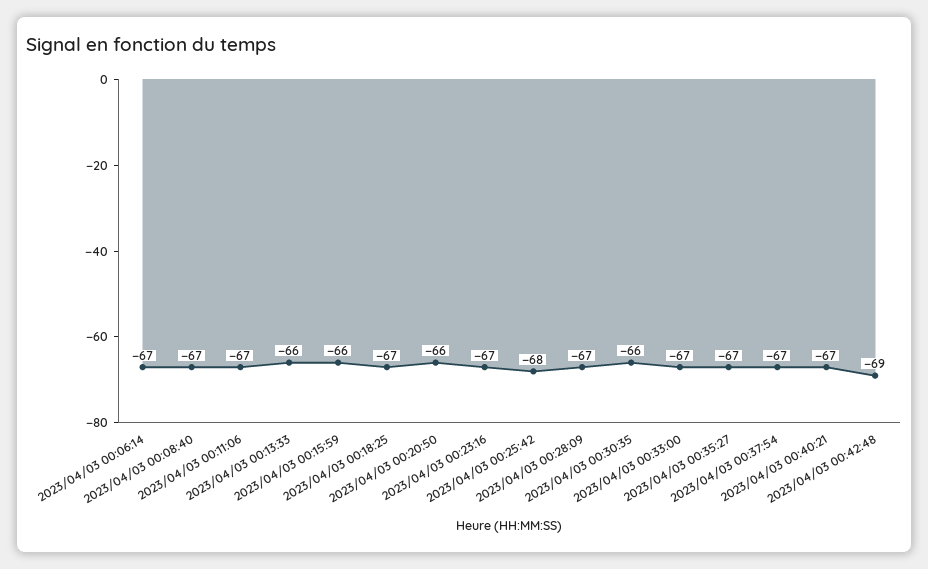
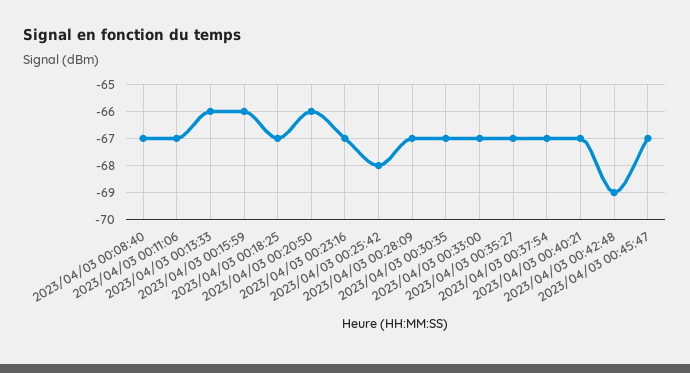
2023/04/03 00:06:14: -67 -> none
2023/04/03 00:30:35: -66 -> -67
2023/04/03 00:45:47: none -> -67

